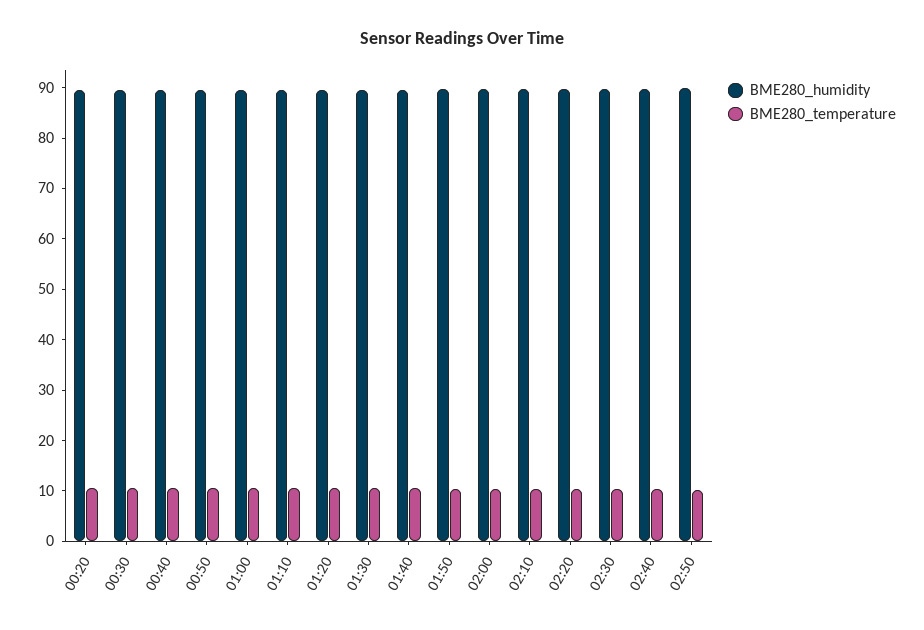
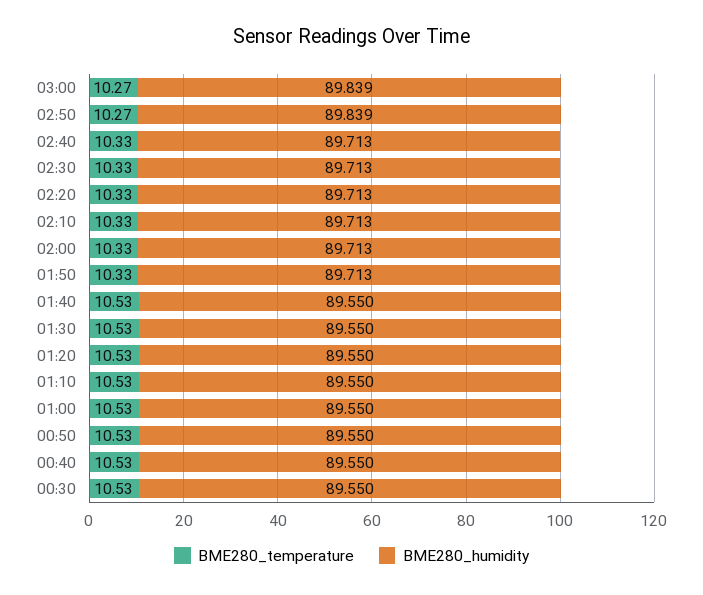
BME280_humidity, 00:20: 90 -> none
BME280_temperature, 00:20: 10 -> none
BME280_temperature, 03:00: none -> 10.27
BME280_humidity, 03:00: none -> 89.839

